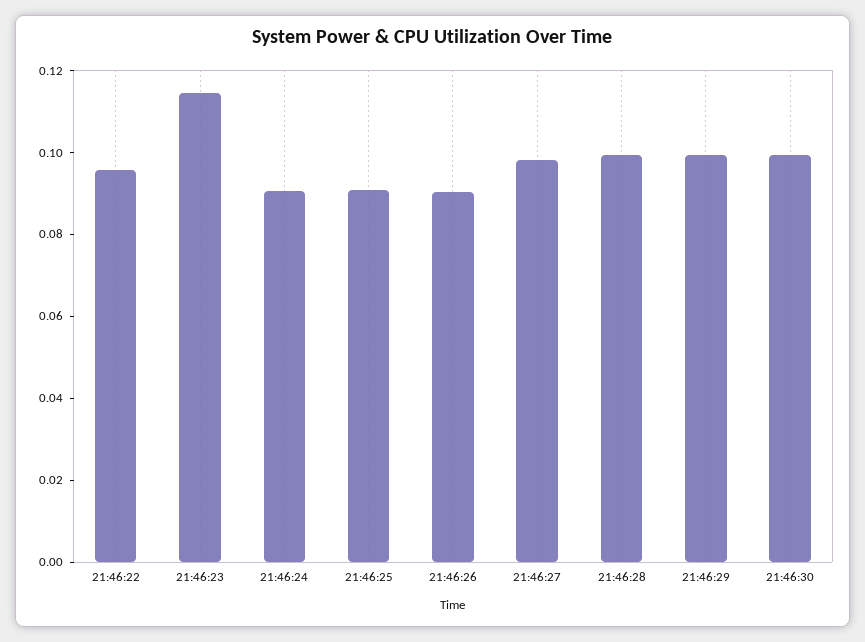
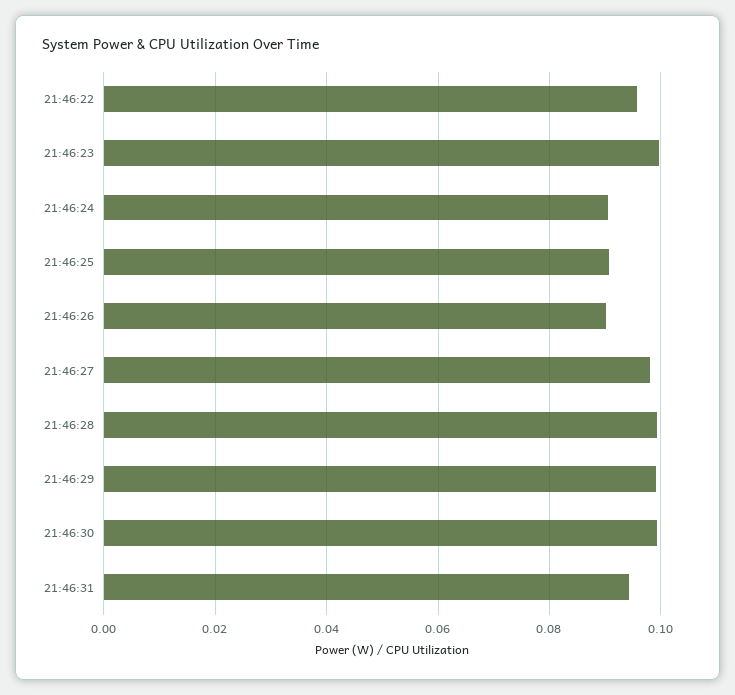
21:46:23: 0.115 -> 0.1
21:46:31: none -> 0.094

